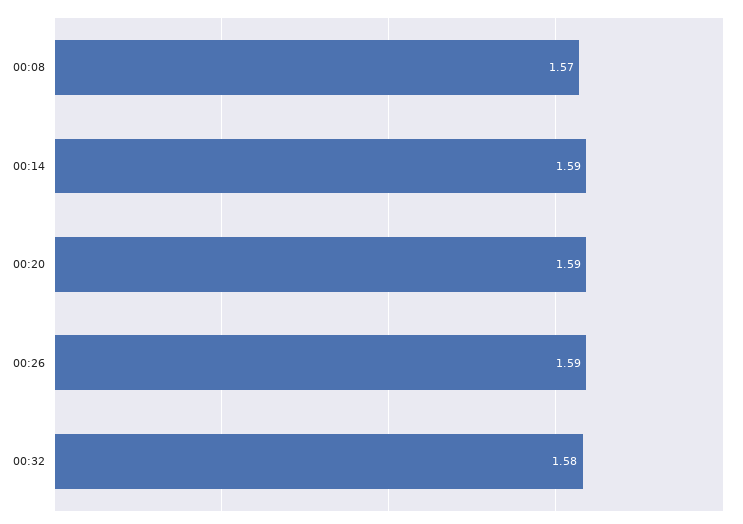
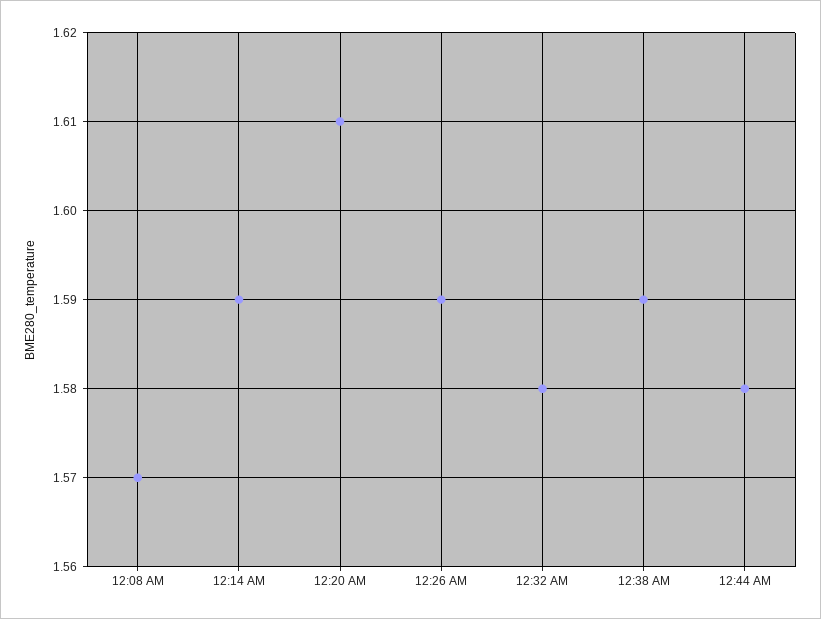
00:20: 1.59 -> 1.61
12:38 AM: none -> 1.59
12:44 AM: none -> 1.58

